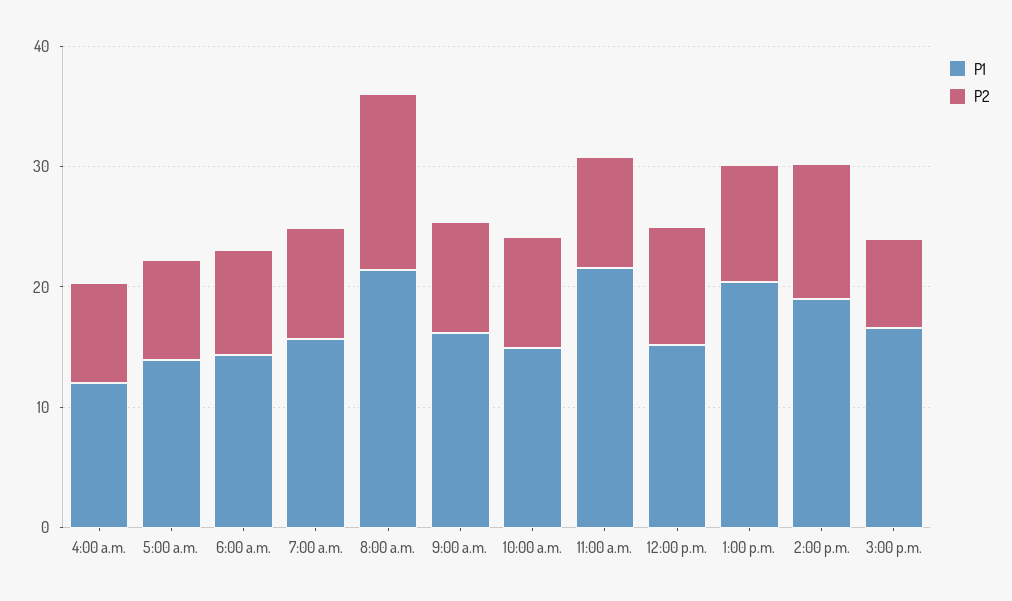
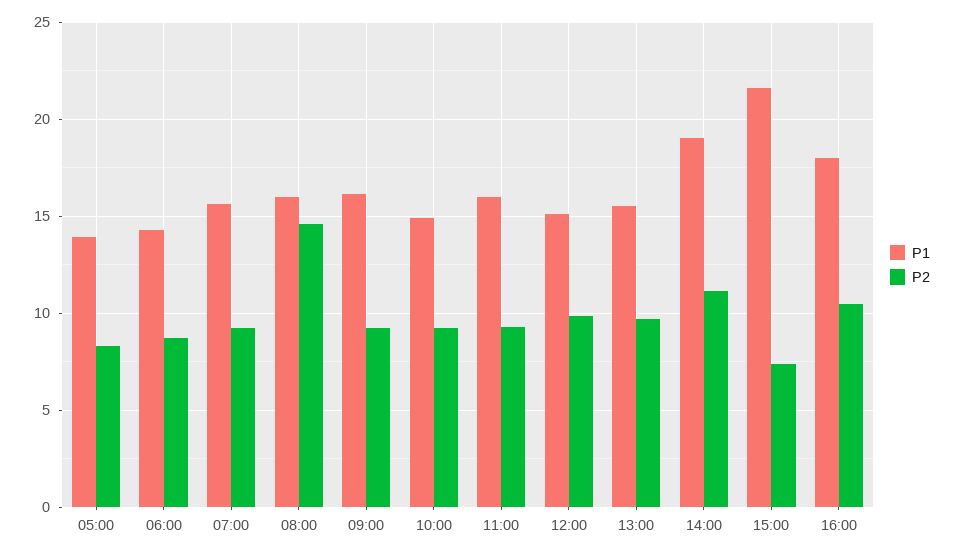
P1, 4:00 a.m.: 12 -> none
P2, 4:00 a.m.: 8 -> none
P1, 8:00 a.m.: 22 -> 16
P1, 11:00 a.m.: 22 -> 16
P1, 1:00 p.m.: 20 -> 15.5
P1, 3:00 p.m.: 16 -> 21.5
P1, 16:00: none -> 18
P2, 16:00: none -> 10.5

